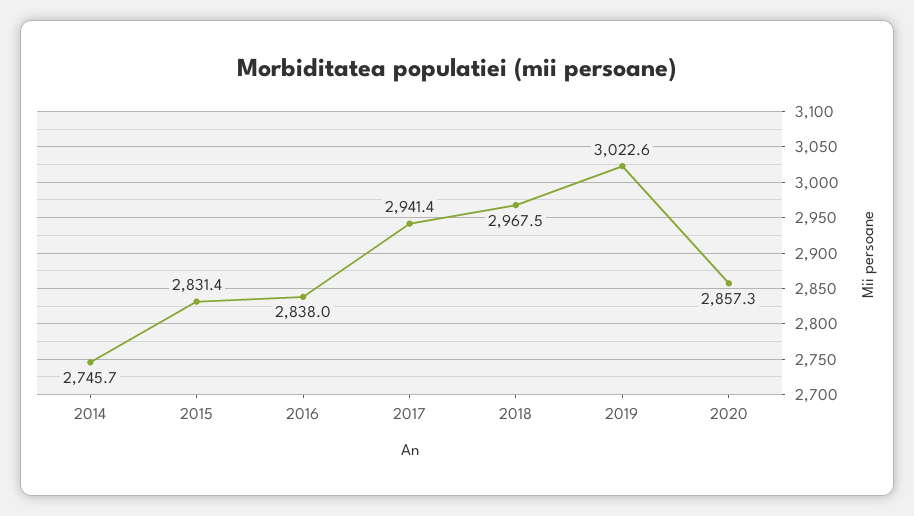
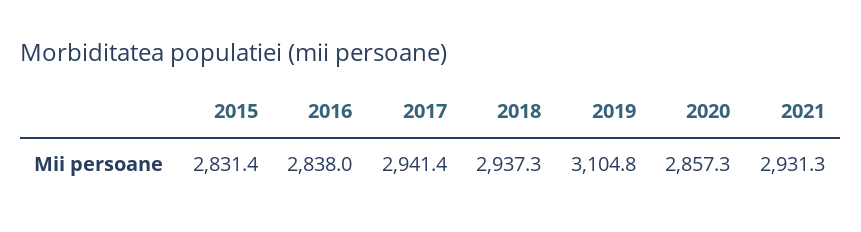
2014: 2745.7 -> none
2018: 2967.5 -> 2937.3
2019: 3022.6 -> 3104.8
2021: none -> 2931.3

